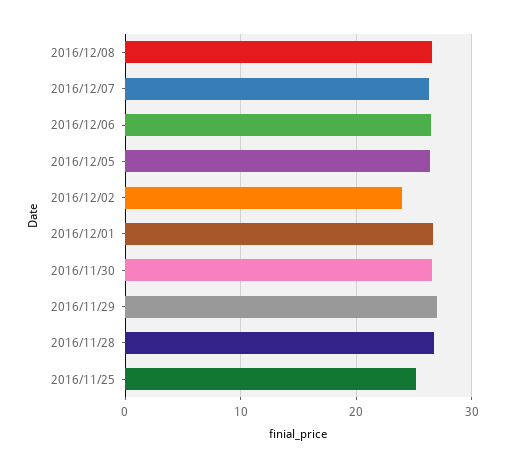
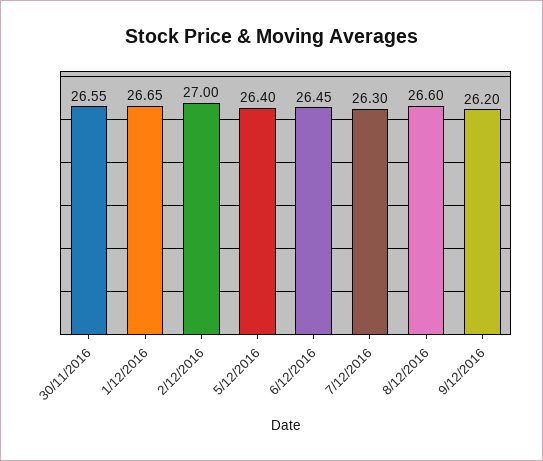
2016/12/02: 24 -> 27
2016/11/29: 27 -> none
2016/11/28: 27 -> none
2016/11/25: 25 -> none
9/12/2016: none -> 26.2

